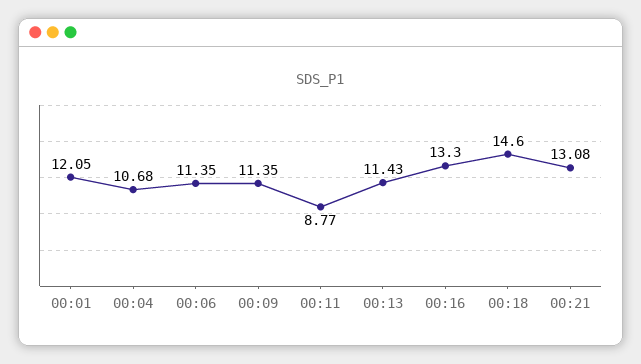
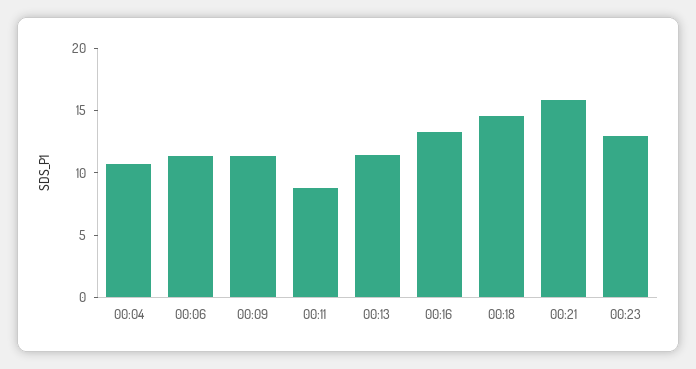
00:01: 12.05 -> none
00:21: 13.08 -> 16
00:23: none -> 13

